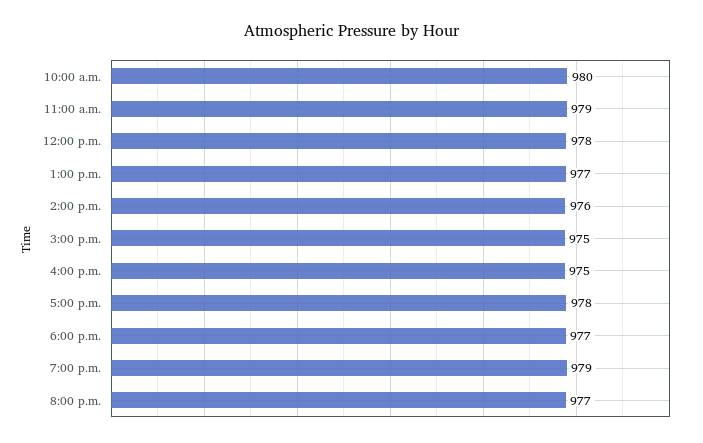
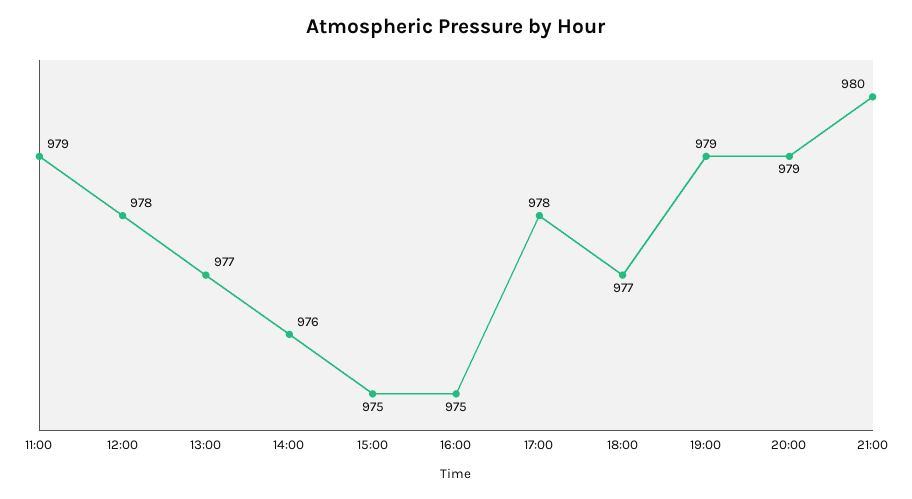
10:00 a.m.: 980 -> none
8:00 p.m.: 977 -> 979
21:00: none -> 980

